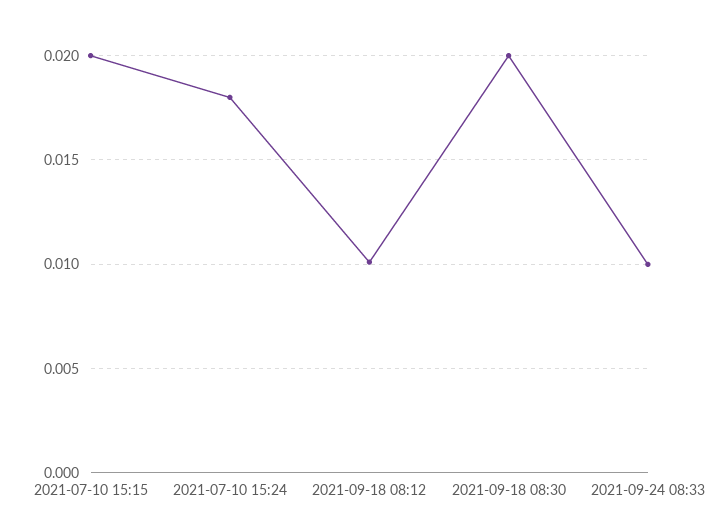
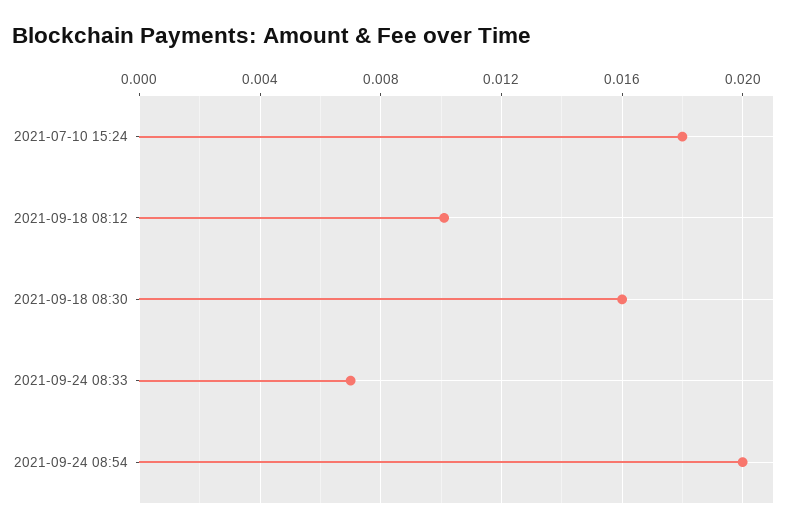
2021-07-10 15:15: 0.02 -> none
2021-09-18 08:30: 0.02 -> 0.016
2021-09-24 08:33: 0.01 -> 0.007
2021-09-24 08:54: none -> 0.02

